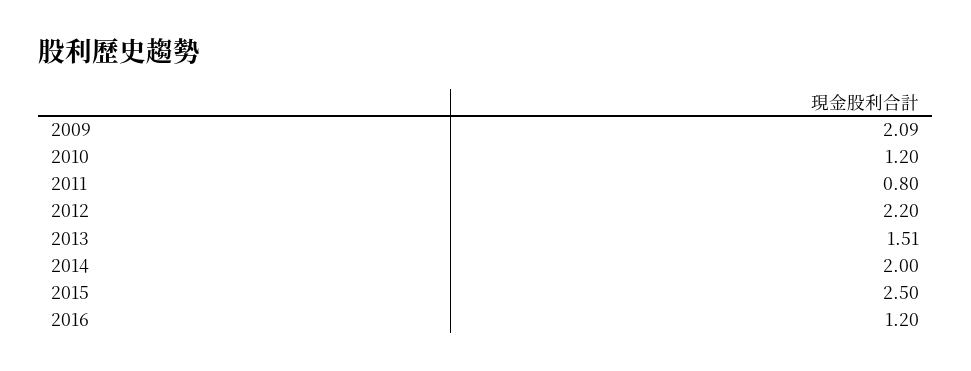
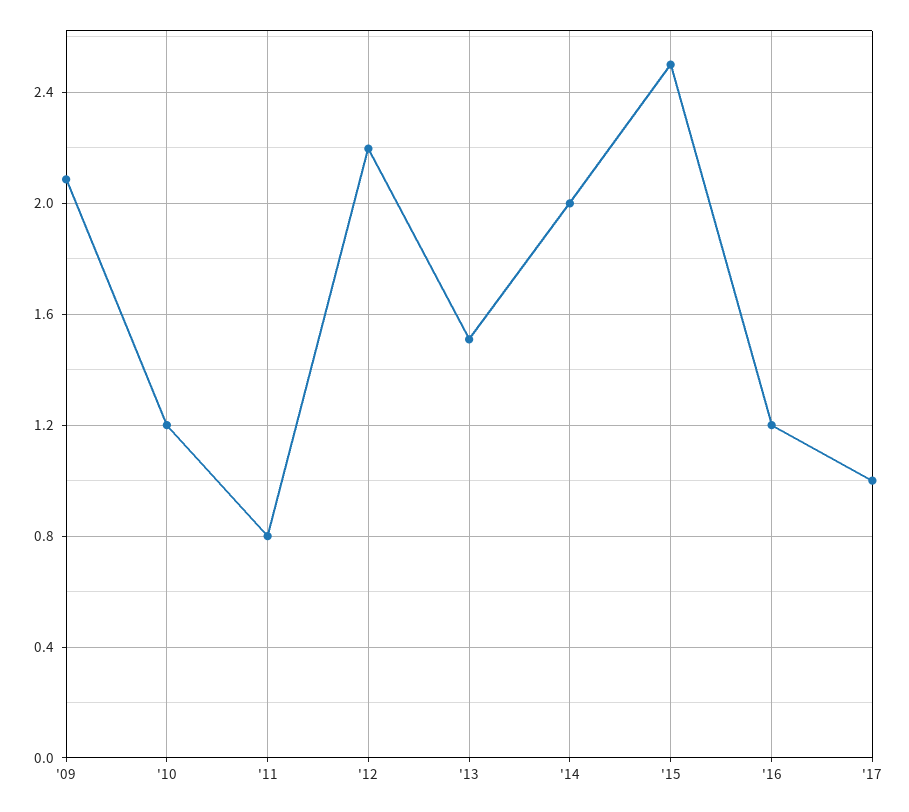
'17: none -> 1

